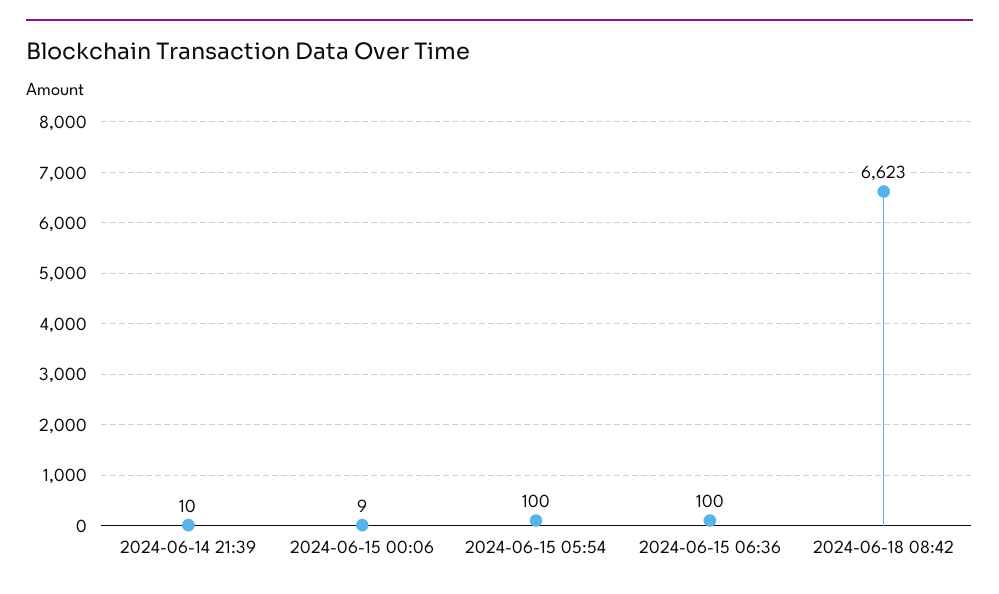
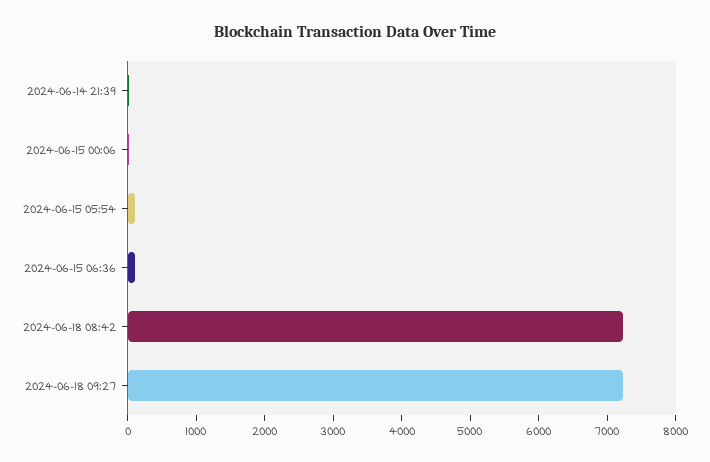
2024-06-18 08:42: 6623 -> 7200
2024-06-18 09:27: none -> 7200

